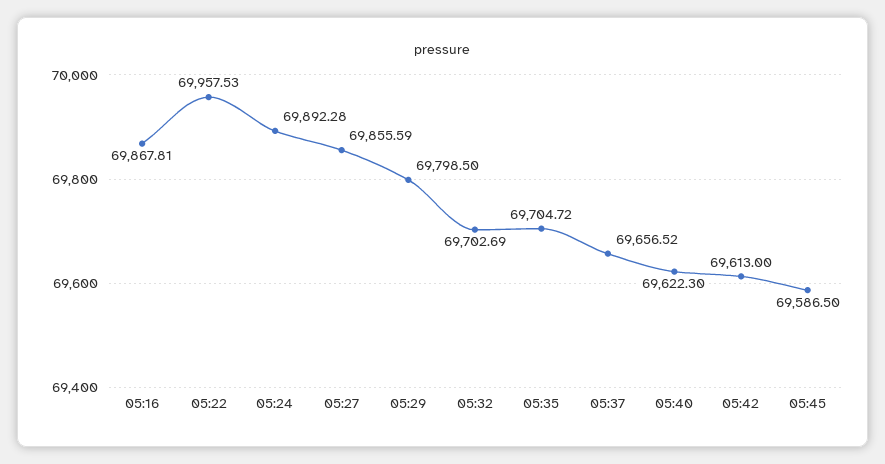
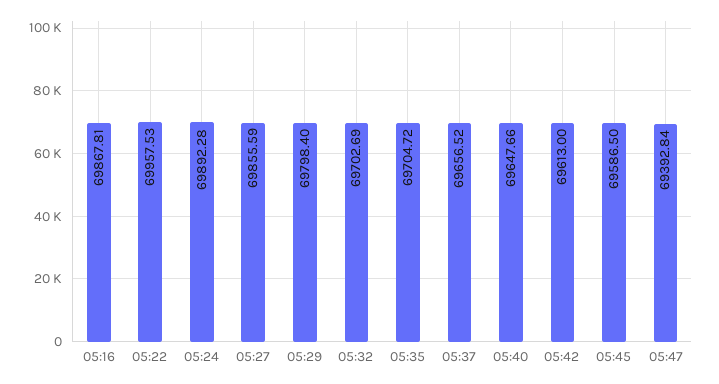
05:29: 69798.5 -> 69798.4
05:40: 69622.3 -> 69647.66
05:47: none -> 69392.84

